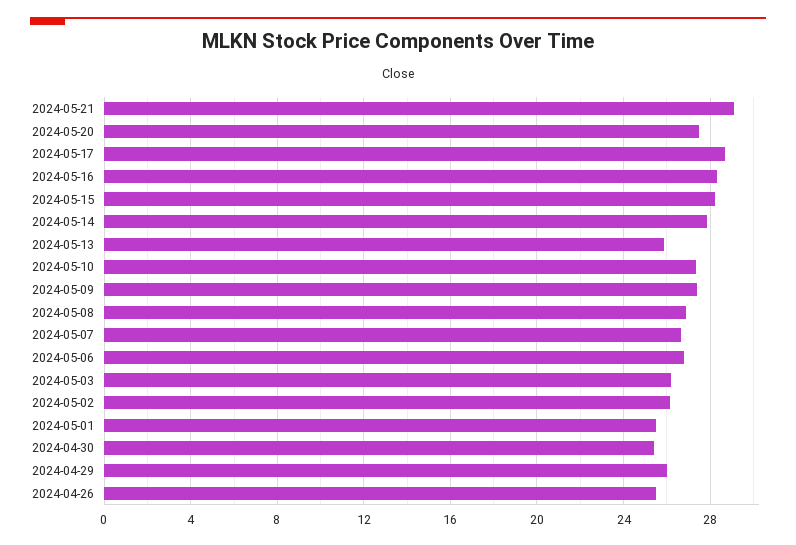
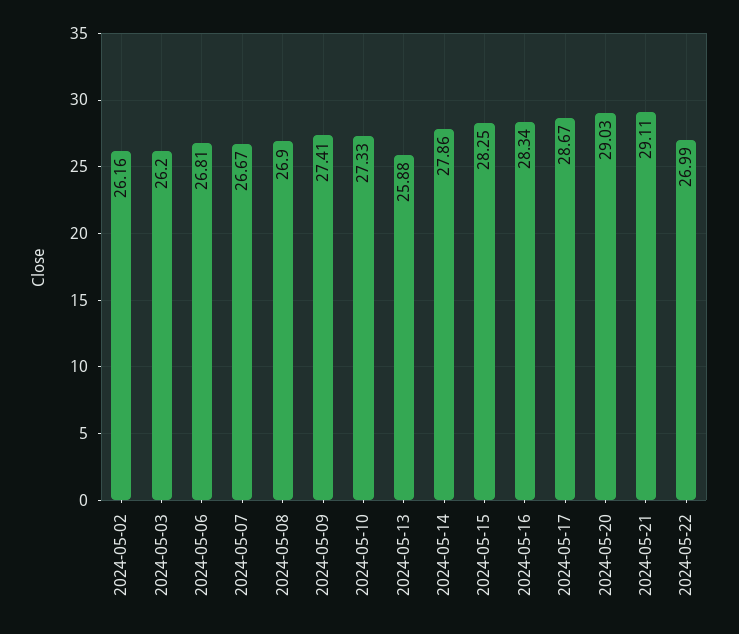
2024-05-20: 27.5 -> 29.03
2024-05-01: 25.5 -> none
2024-04-30: 25.5 -> none
2024-04-29: 26 -> none
2024-04-26: 25.5 -> none
2024-05-22: none -> 26.99

